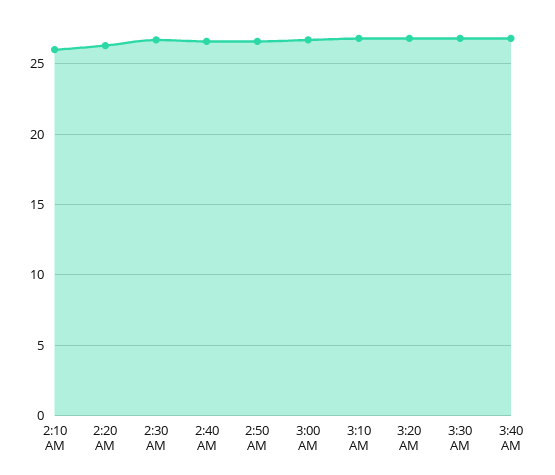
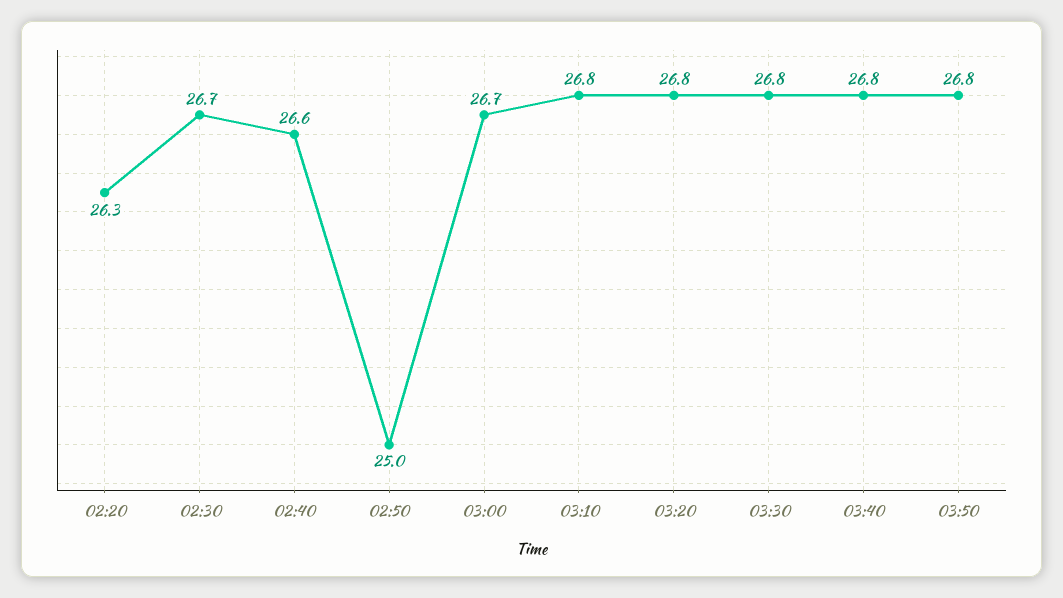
2:10 AM: 26 -> none
2:50 AM: 26.5 -> 25
03:50: none -> 26.8

